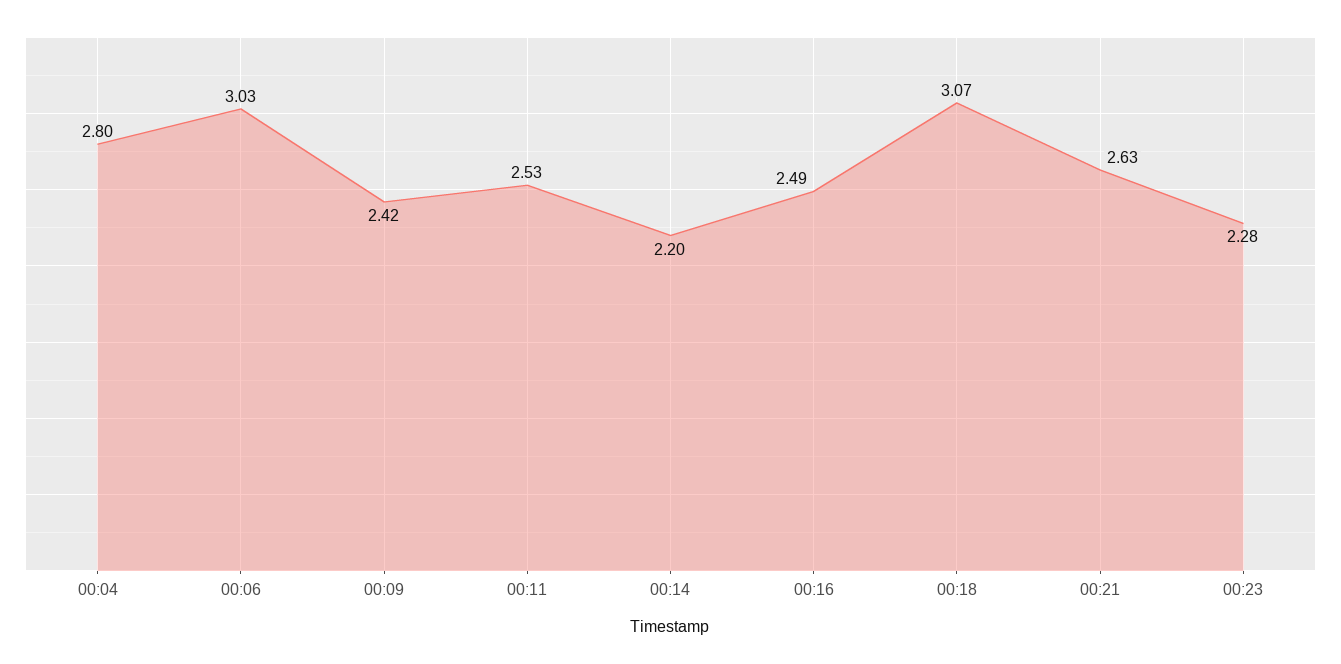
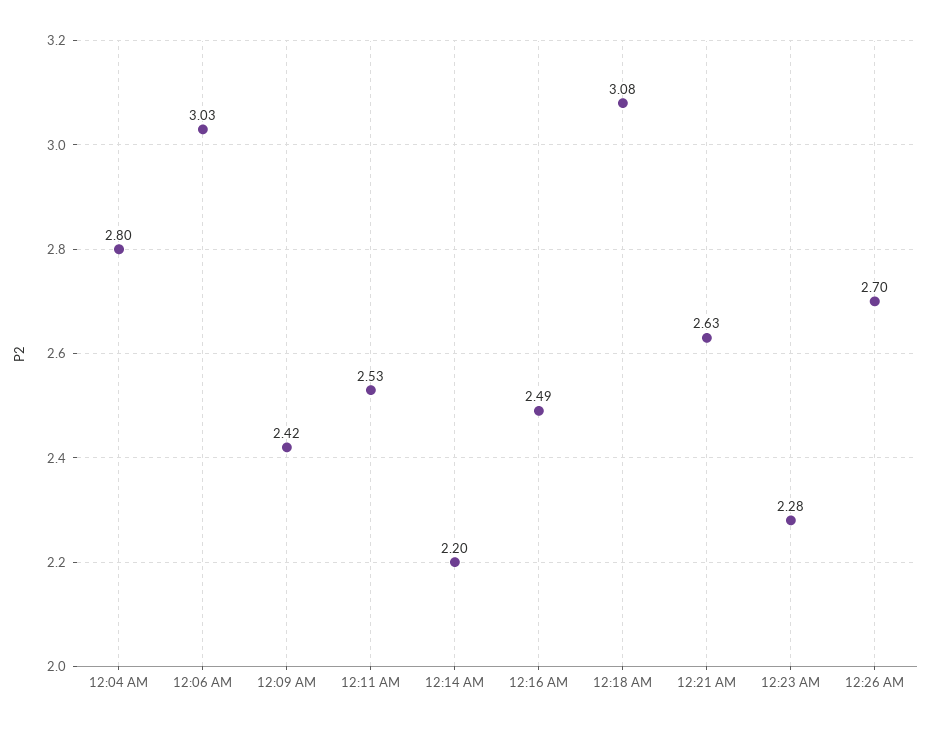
00:18: 3.07 -> 3.08
12:26 AM: none -> 2.7

